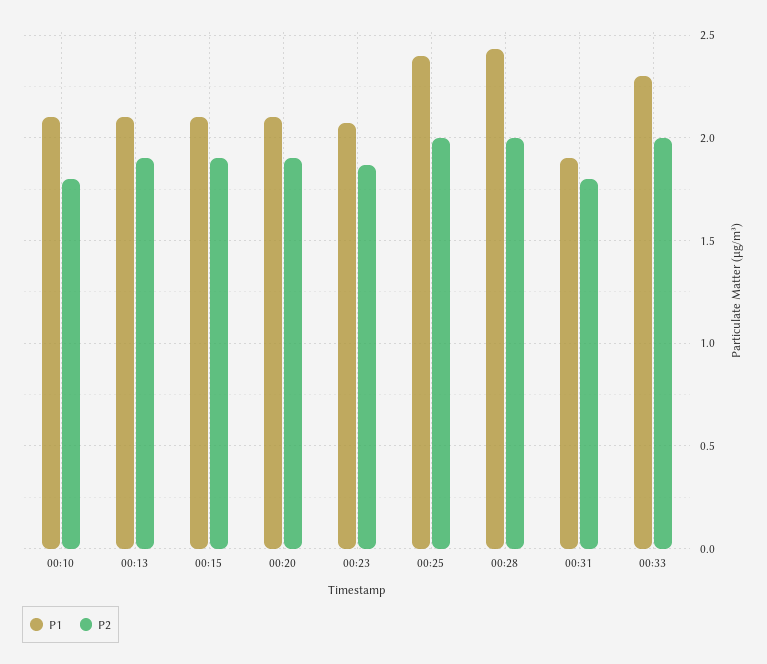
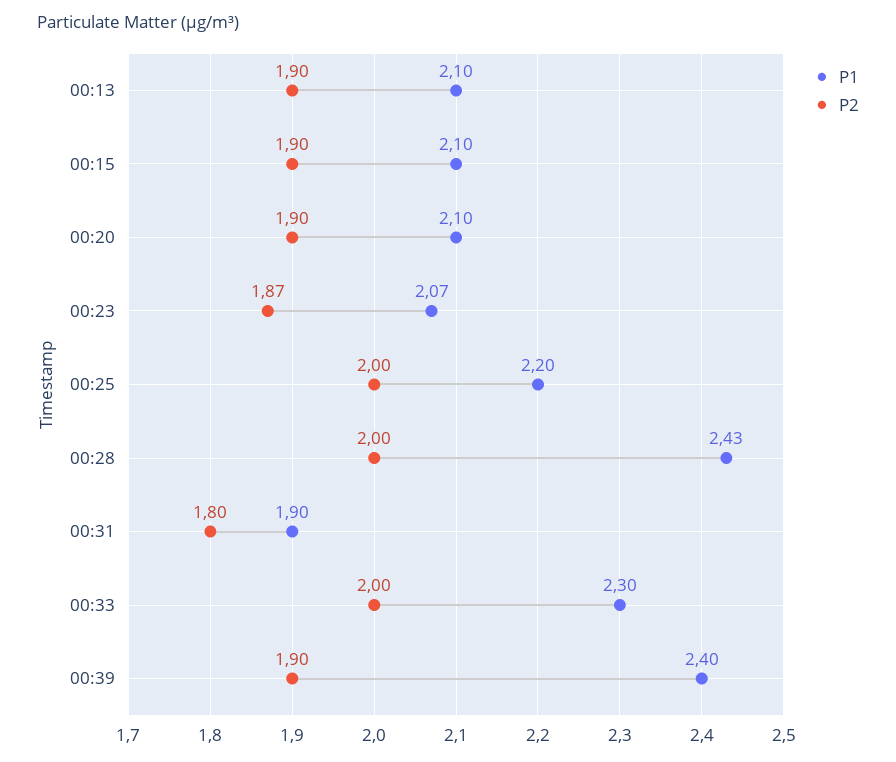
P1, 00:10: 2.1 -> none
P2, 00:10: 1.8 -> none
P1, 00:25: 2.4 -> 2.2
P1, 00:39: none -> 2.4
P2, 00:39: none -> 1.9

